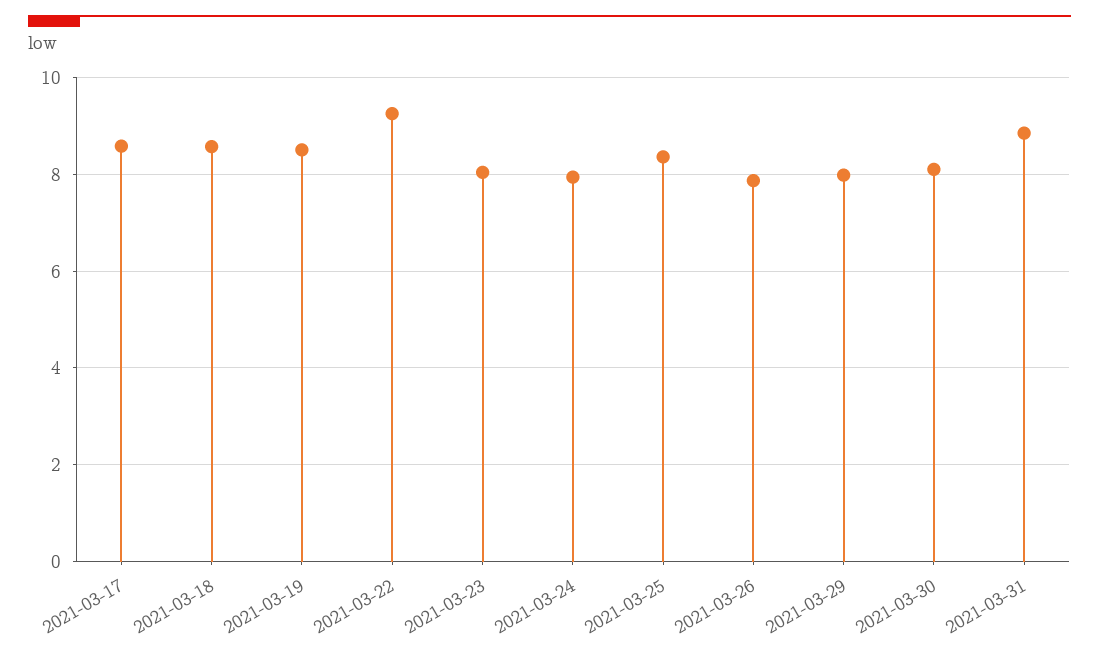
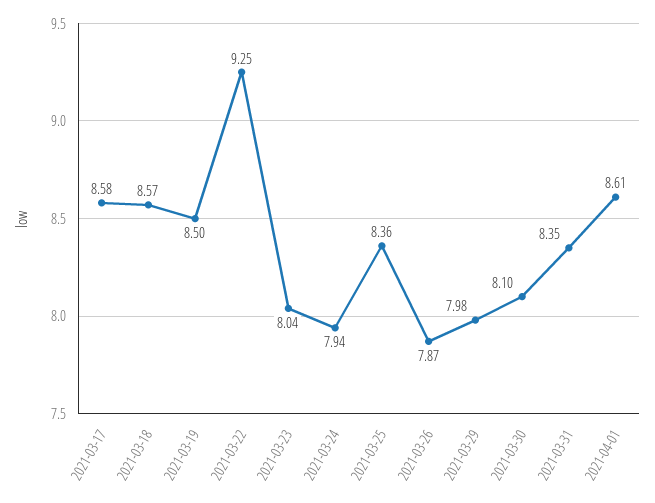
2021-03-31: 8.8 -> 8.35
2021-04-01: none -> 8.61

